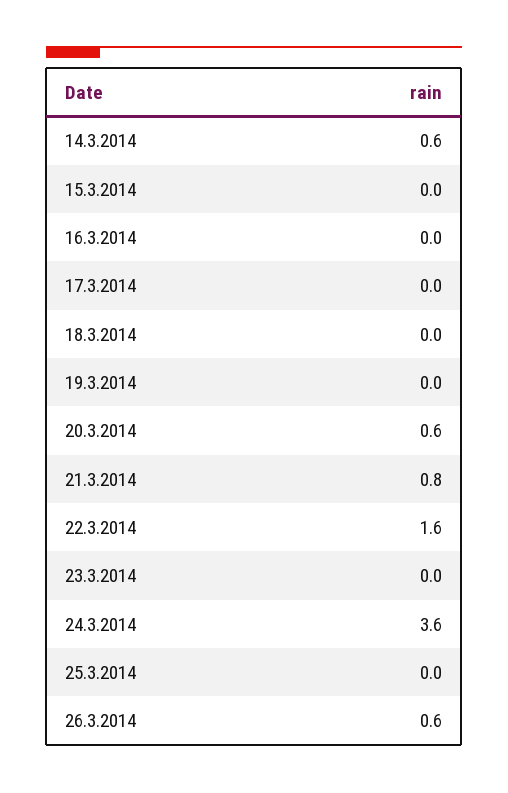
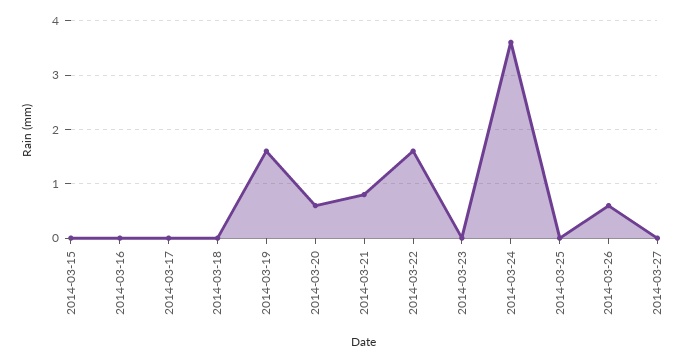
14.3.2014: 0.6 -> none
19.3.2014: 0 -> 1.5
2014-03-27: none -> 0

